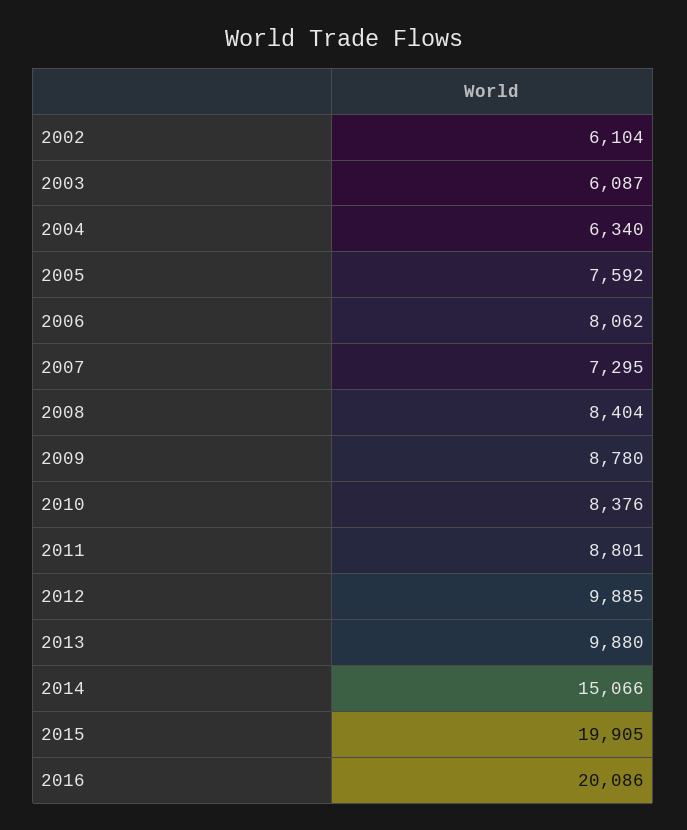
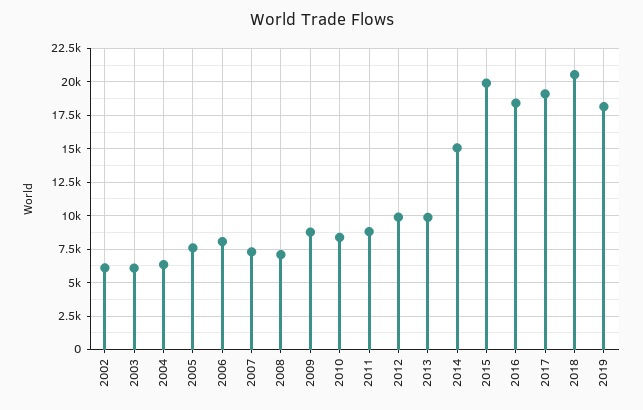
2008: 8404 -> 7000
2016: 20086 -> 18500
2017: none -> 19000
2018: none -> 20500
2019: none -> 18000

